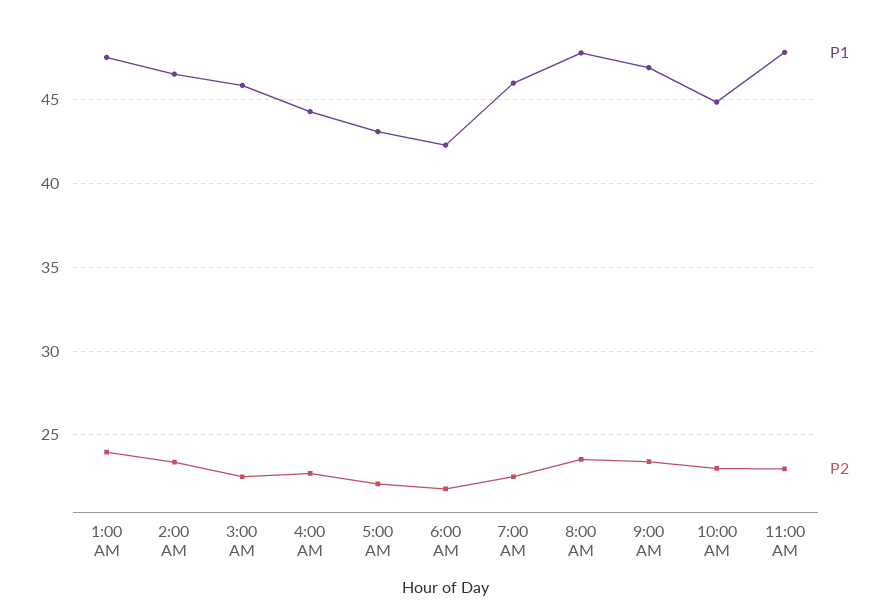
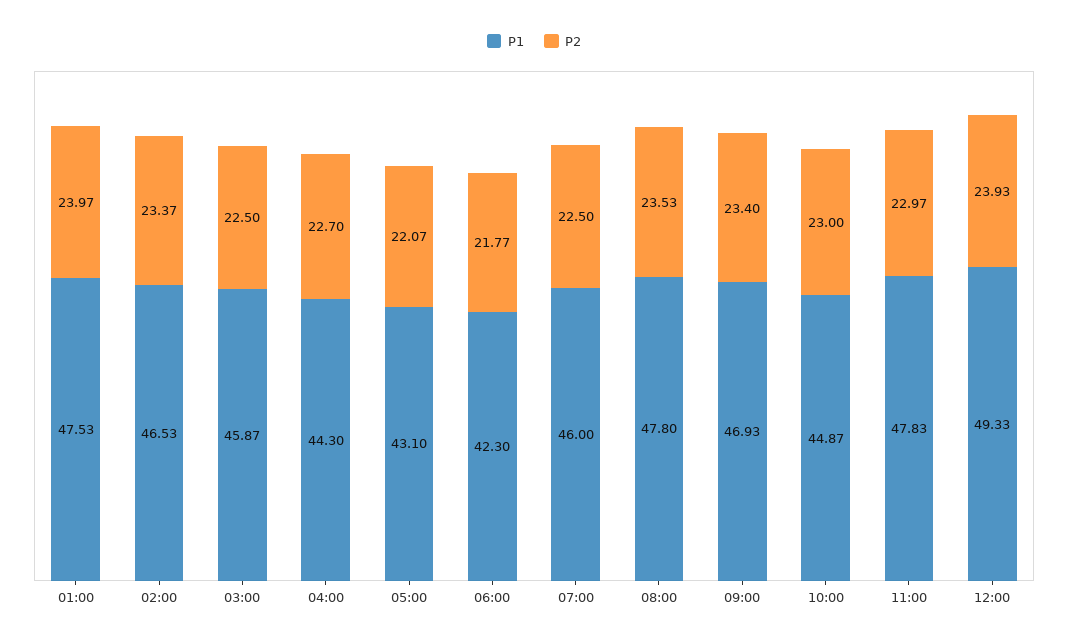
P1, 12:00: none -> 49.33
P2, 12:00: none -> 23.93

